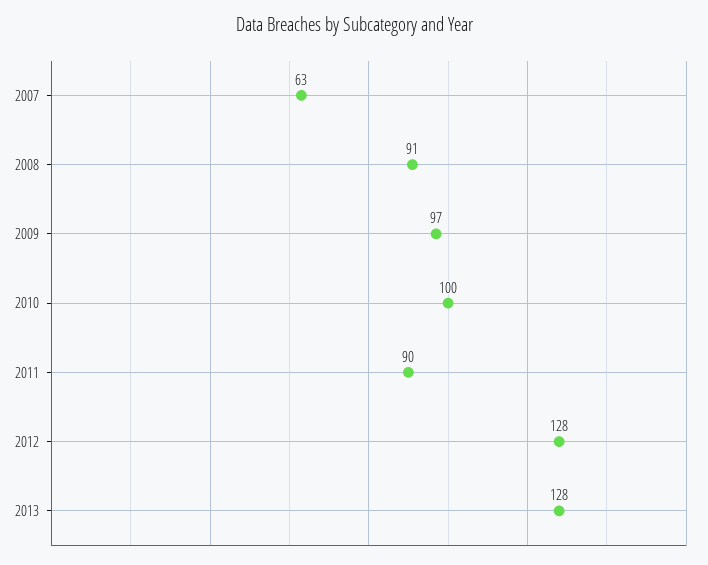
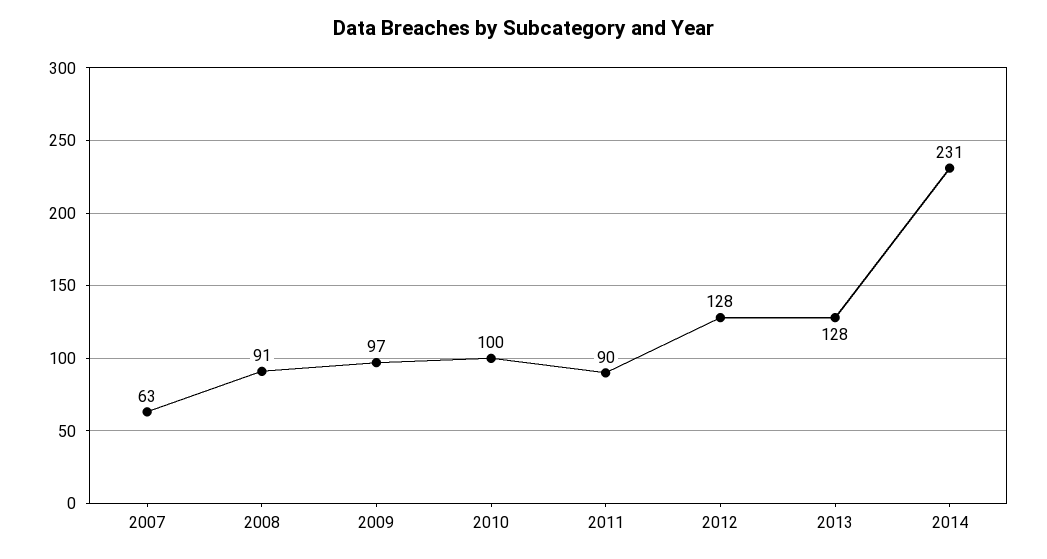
2014: none -> 231

